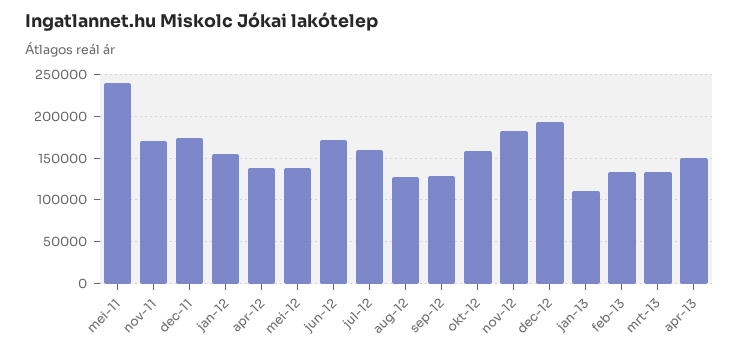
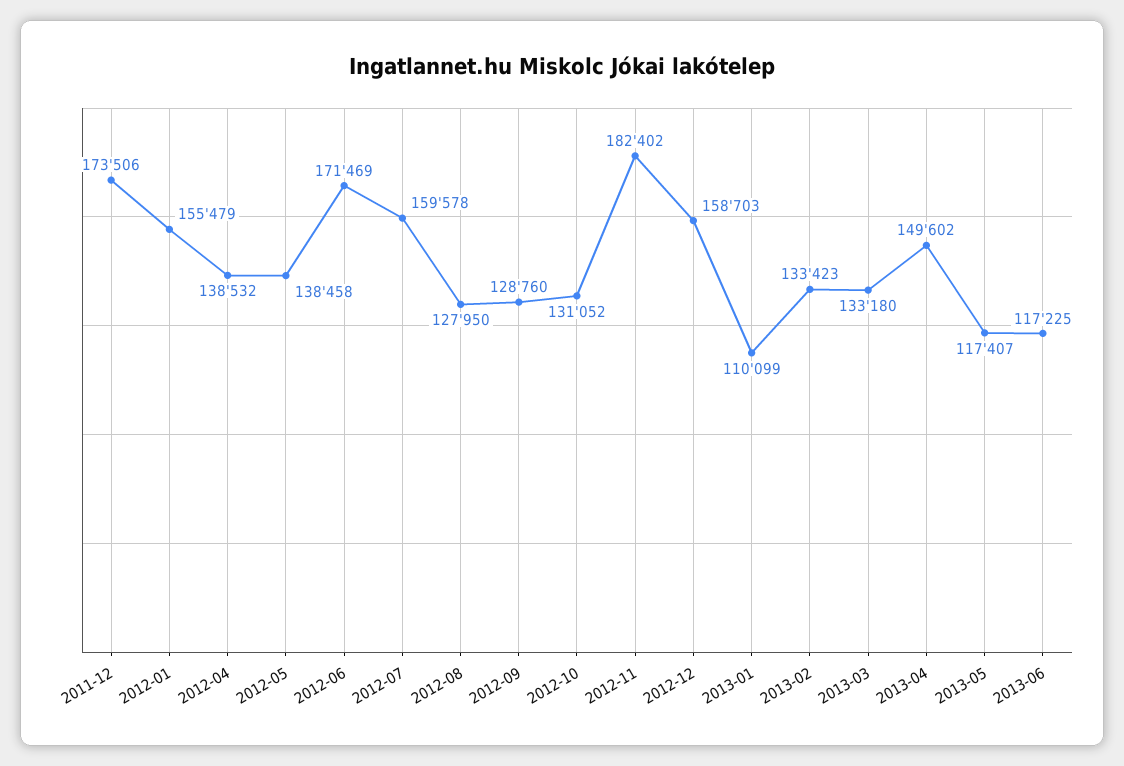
mei-11: 240000 -> none
nov-11: 170000 -> none
okt-12: 160000 -> 131052
dec-12: 190000 -> 158703
2013-05: none -> 117407
2013-06: none -> 117225

